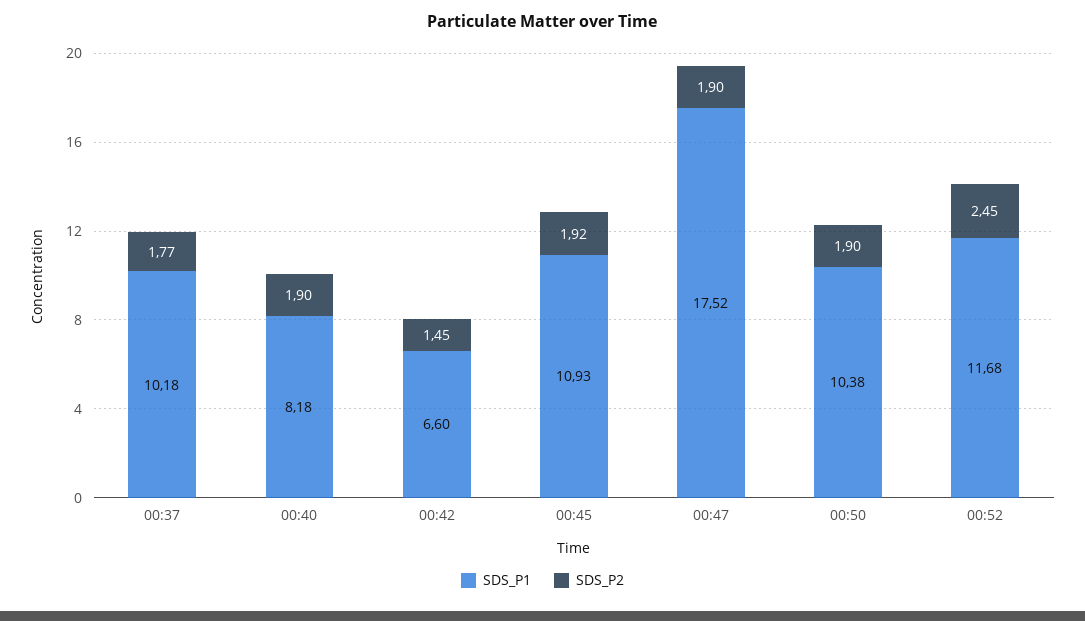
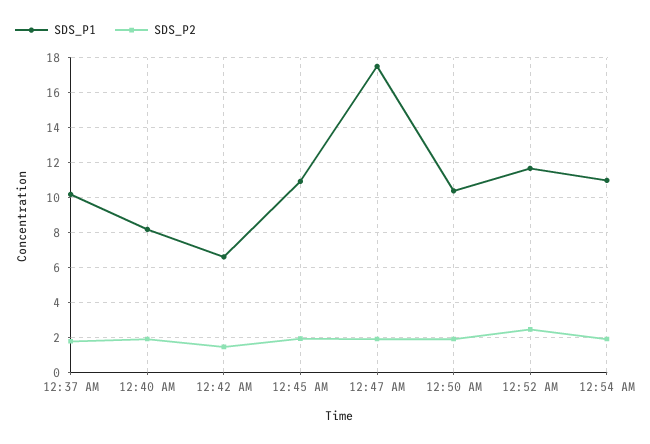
SDS_P1, 12:54 AM: none -> 11
SDS_P2, 12:54 AM: none -> 2

